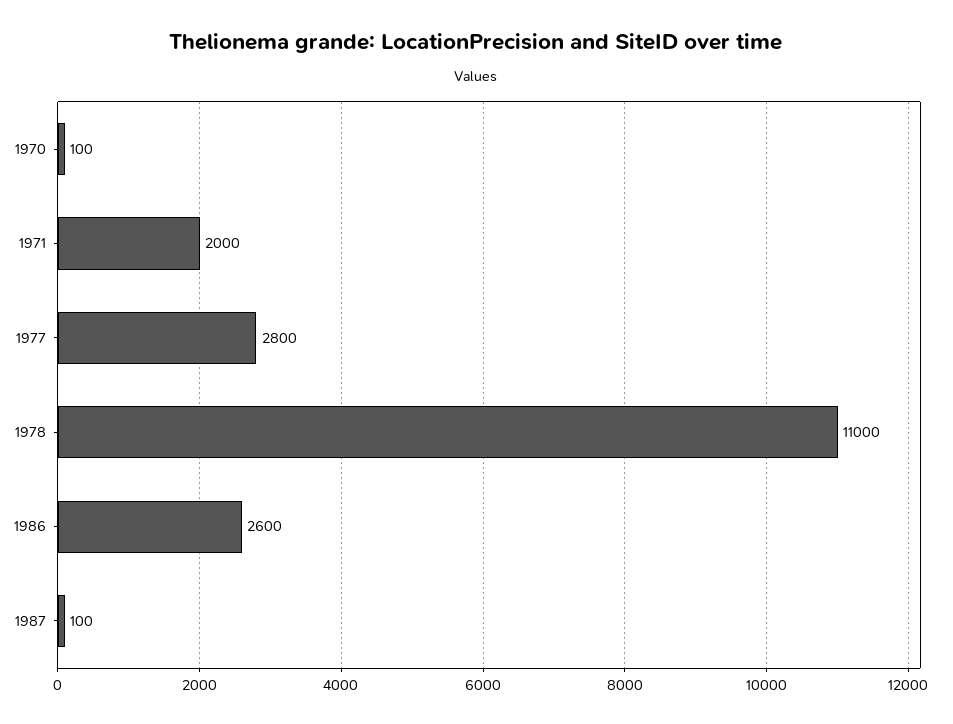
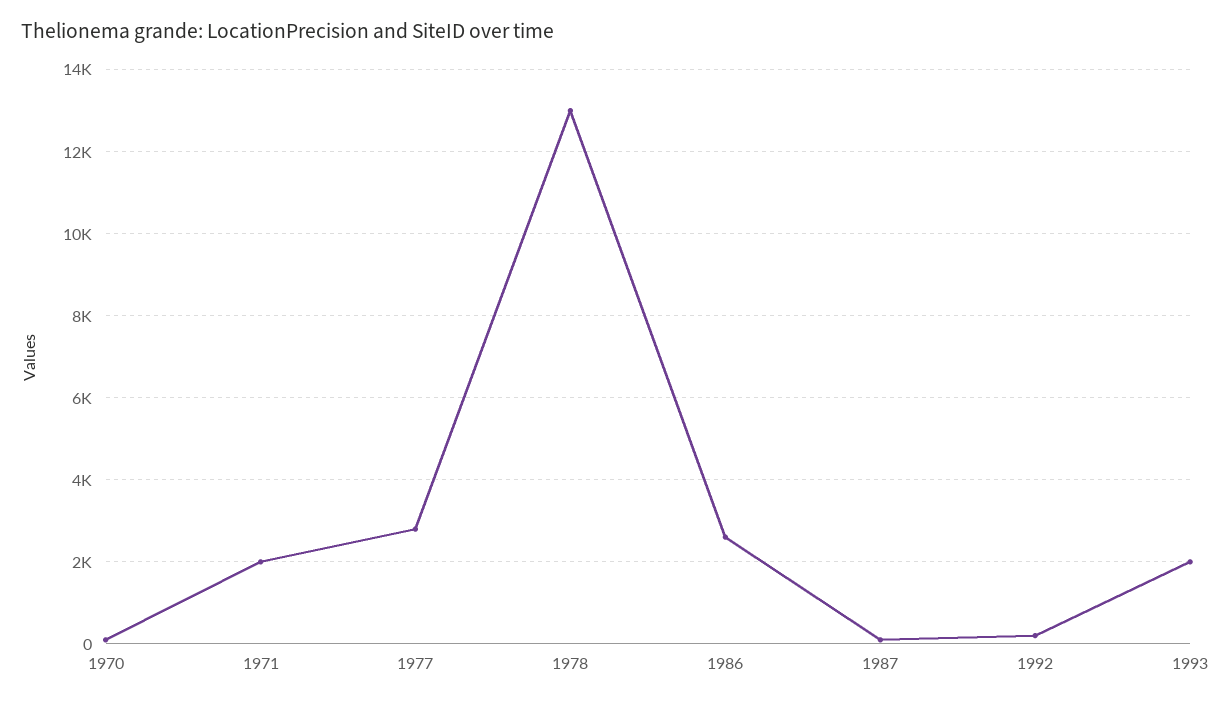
1978: 11000 -> 13000
1992: none -> 200
1993: none -> 2000

